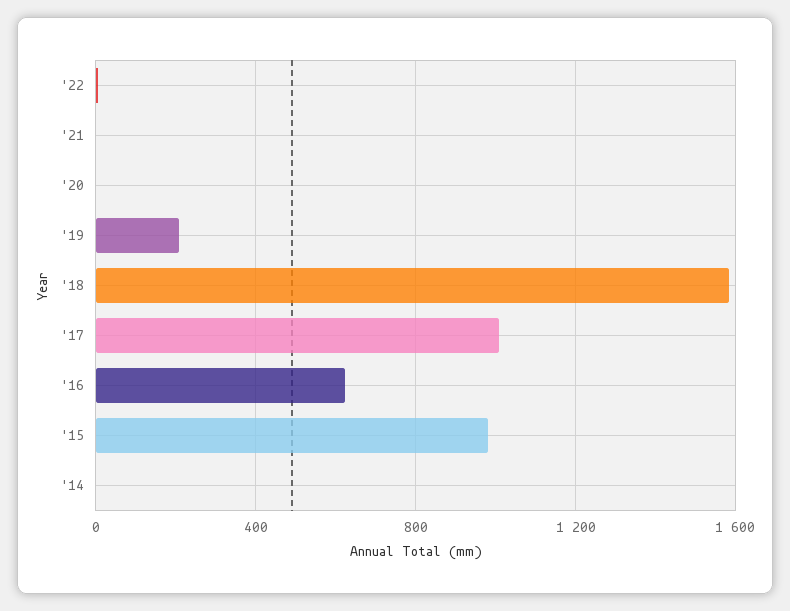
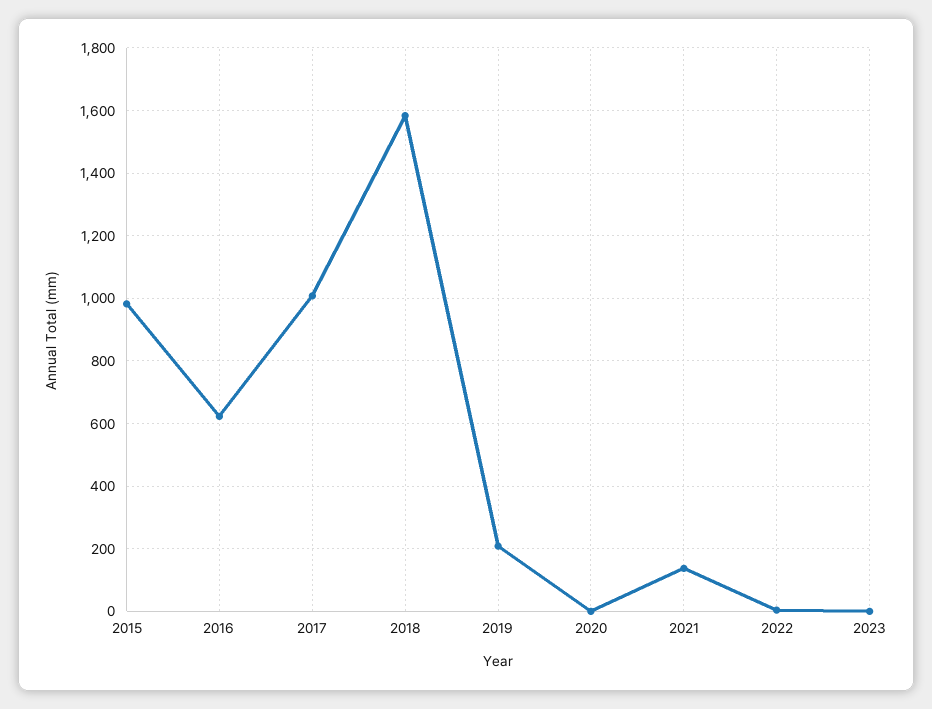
'21: 0 -> 140
'14: 0 -> none
2023: none -> 0

